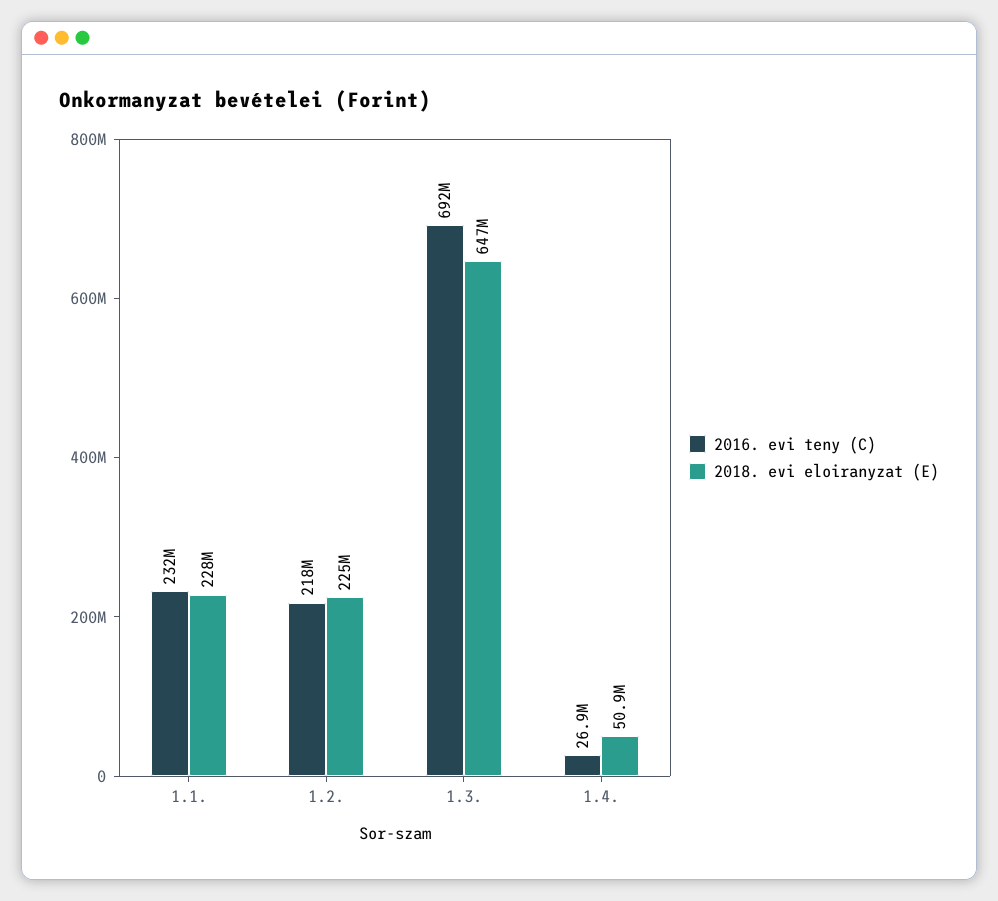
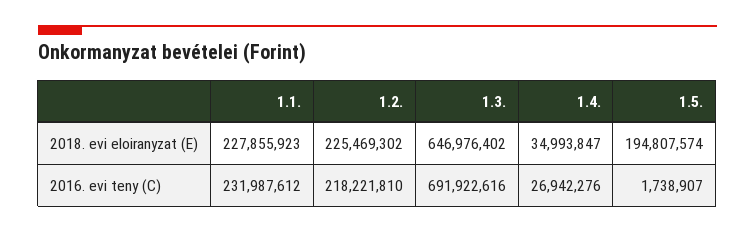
2018. evi eloiranyzat (E), 1.4.: 50900000 -> 34993847
2018. evi eloiranyzat (E), 1.5.: none -> 194807574
2016. evi teny (C), 1.5.: none -> 1738907

